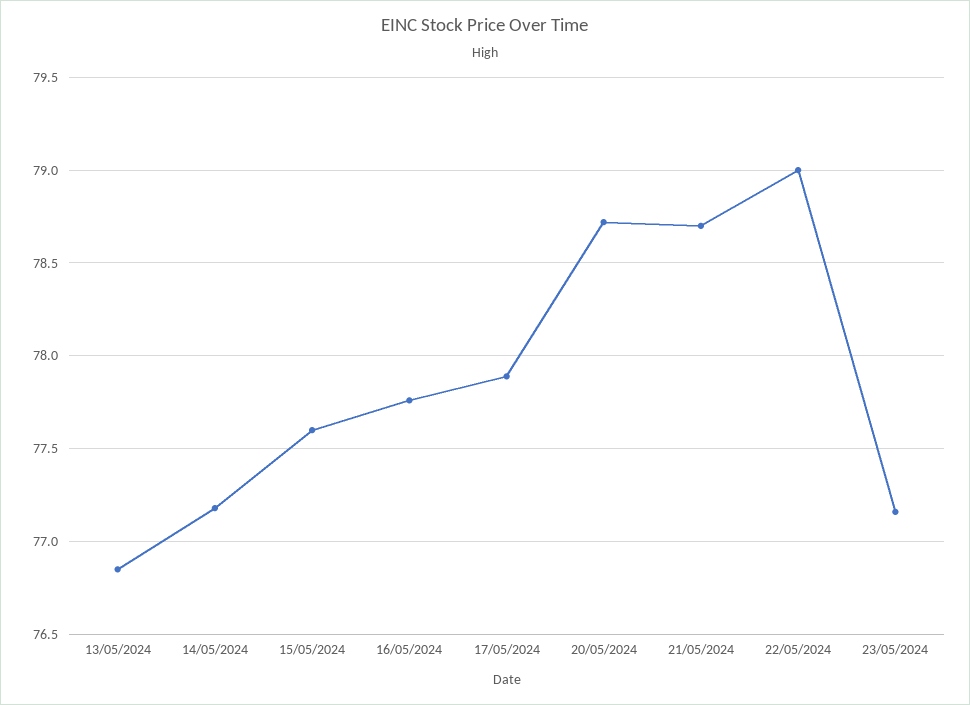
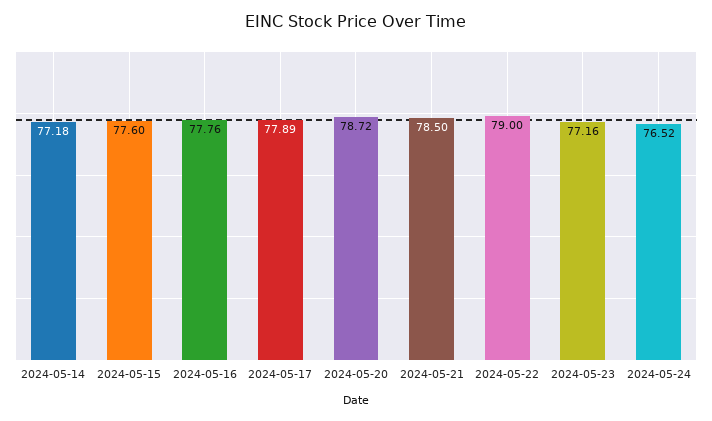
13/05/2024: 76.85 -> none
21/05/2024: 78.7 -> 78.5
2024-05-24: none -> 76.52

